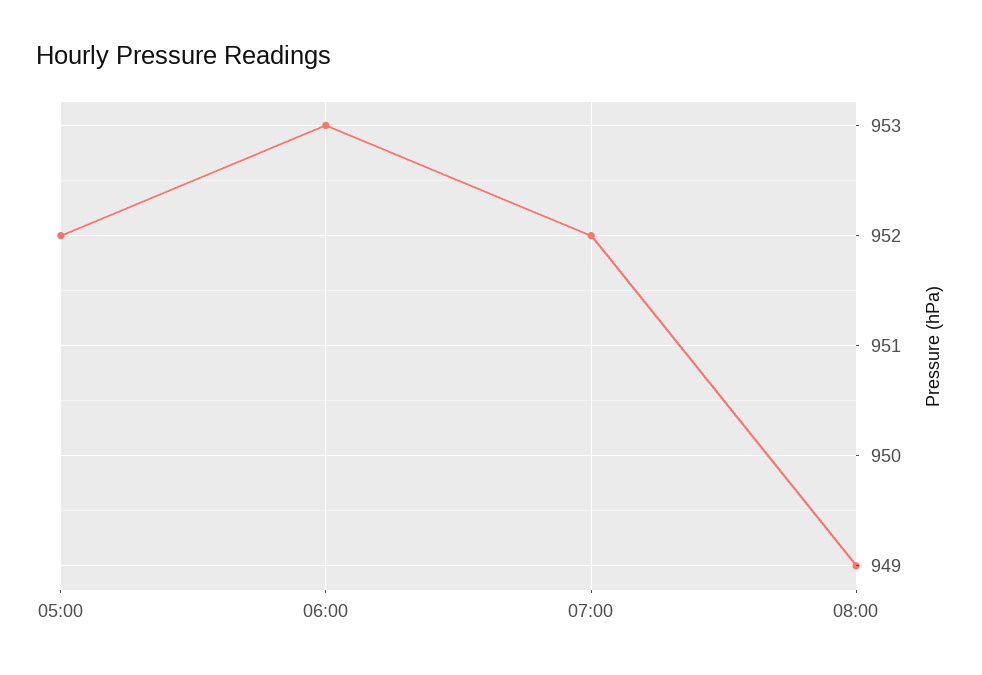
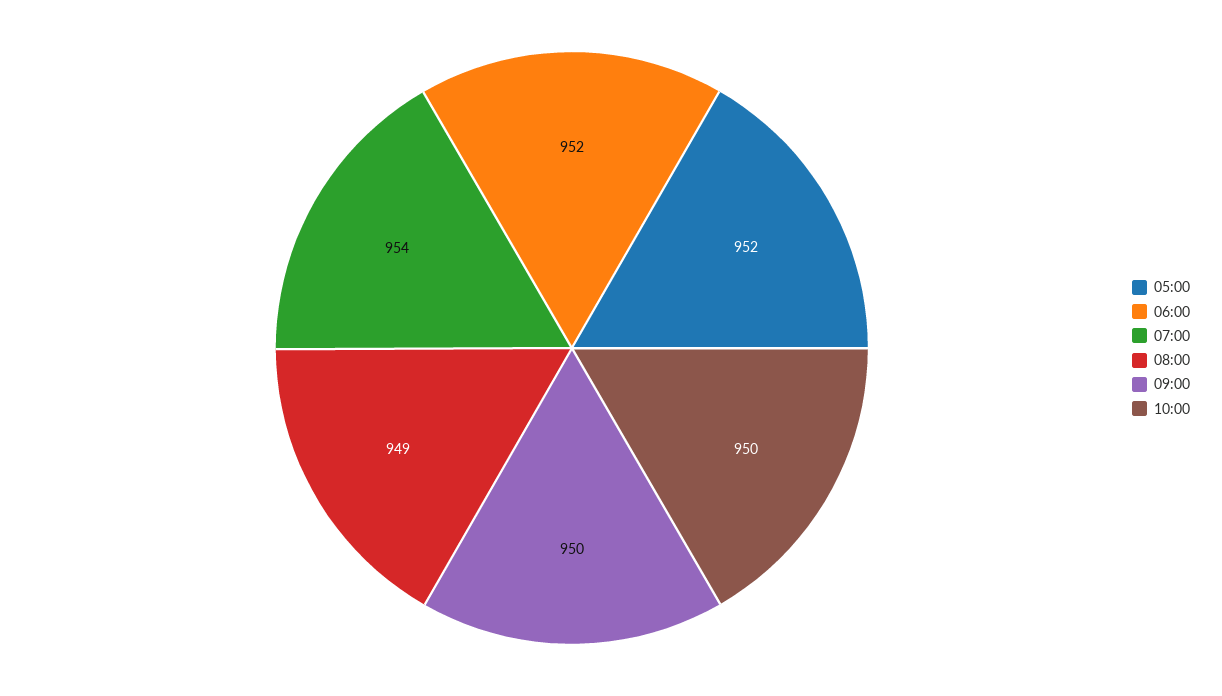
06:00: 953 -> 952
07:00: 952 -> 954
09:00: none -> 950
10:00: none -> 950

